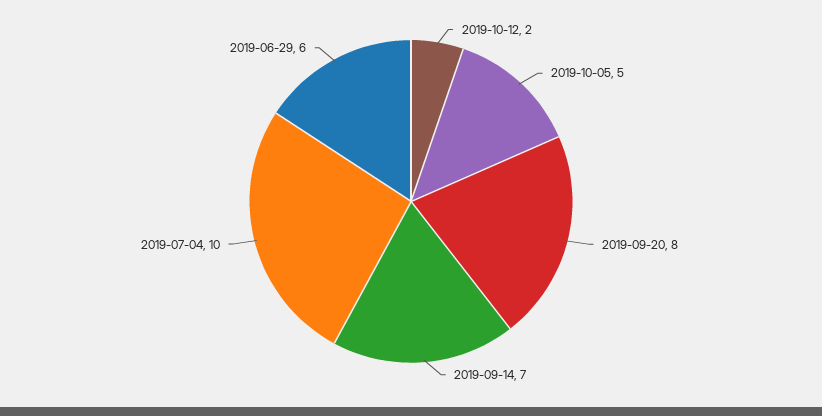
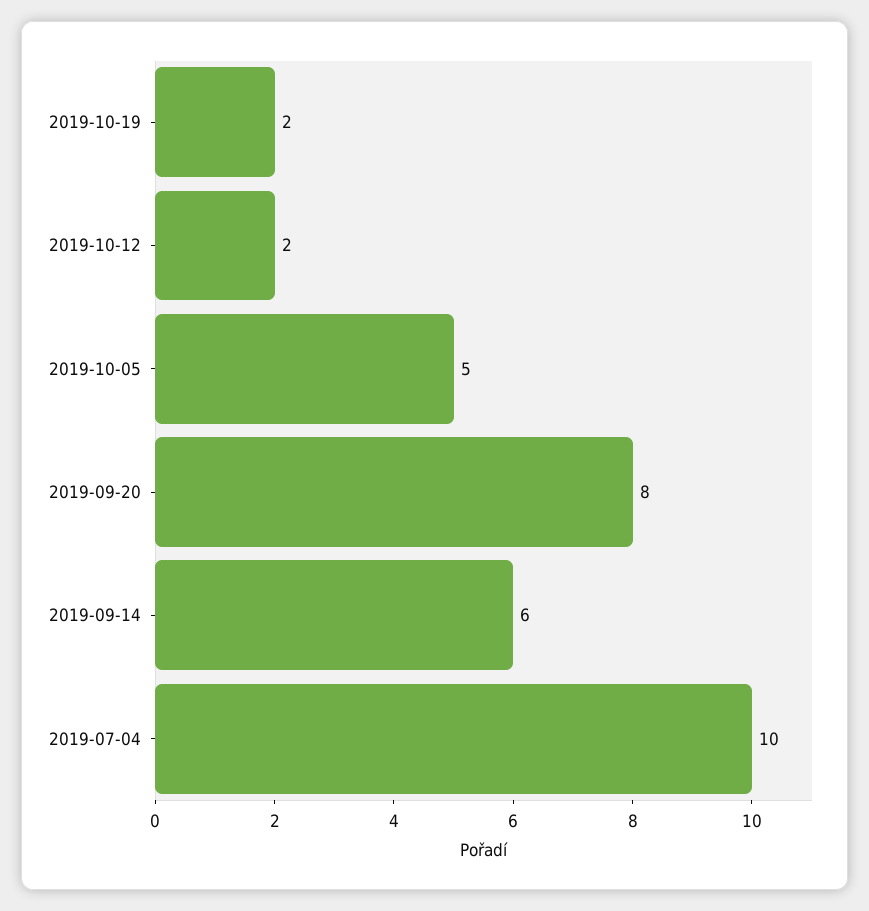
2019-09-14: 7 -> 6
2019-06-29: 6 -> none
2019-10-19: none -> 2

